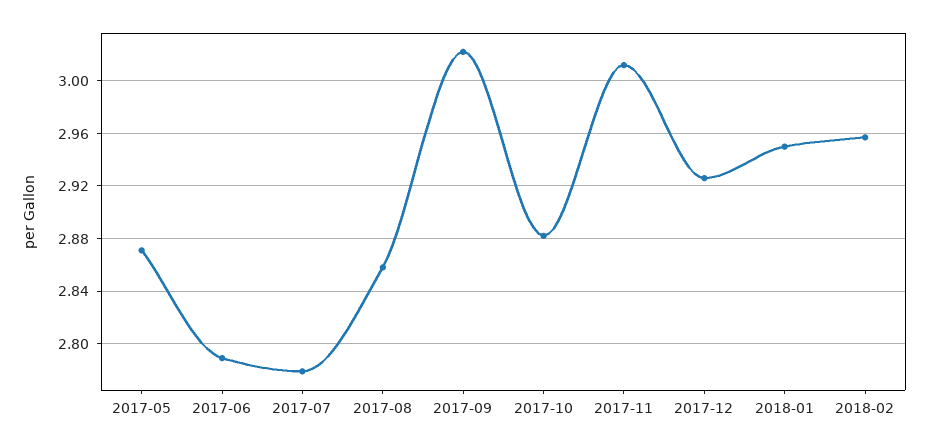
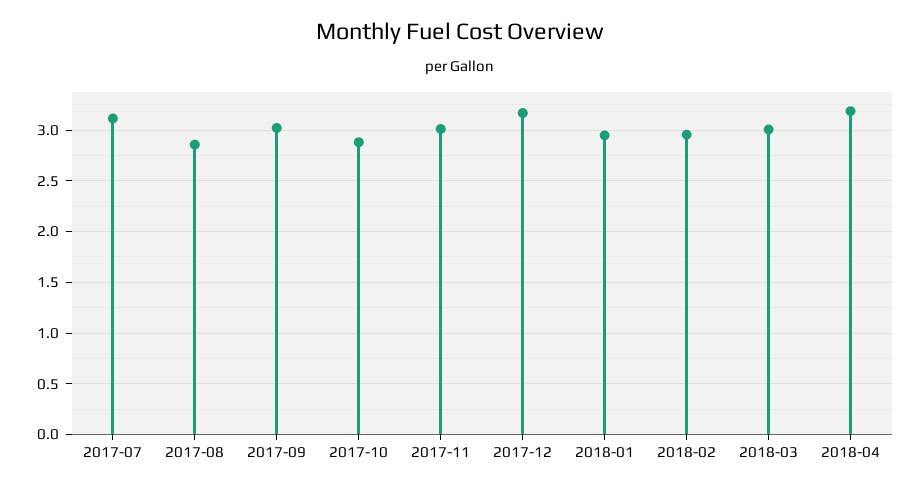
2017-05: 2.87 -> none
2017-06: 2.79 -> none
2017-07: 2.78 -> 3.1
2017-12: 2.925 -> 3.2
2018-03: none -> 3
2018-04: none -> 3.2

